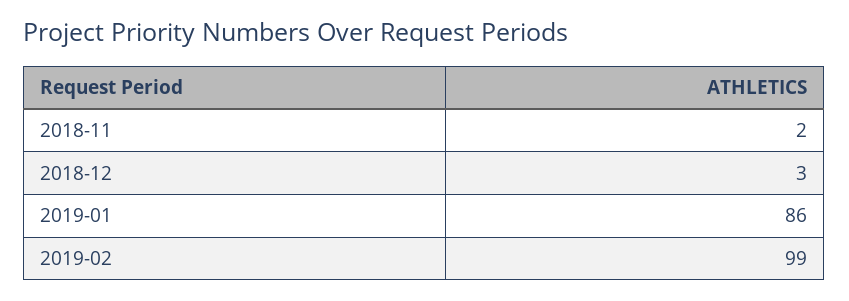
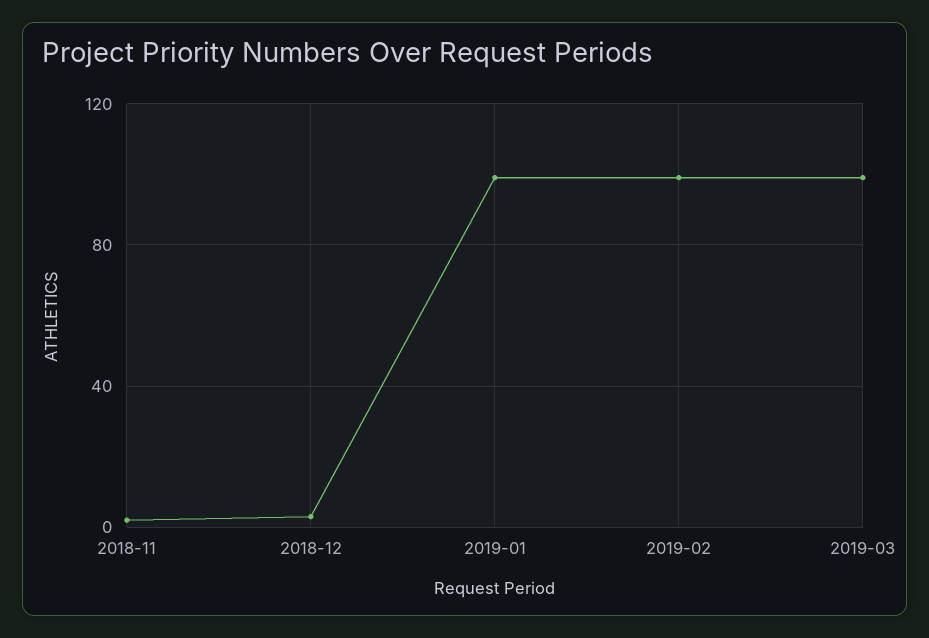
2019-01: 86 -> 100
2019-03: none -> 100

